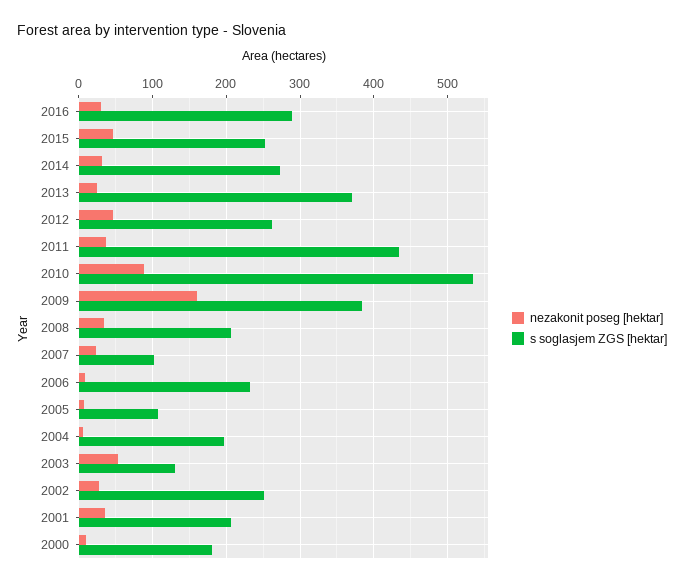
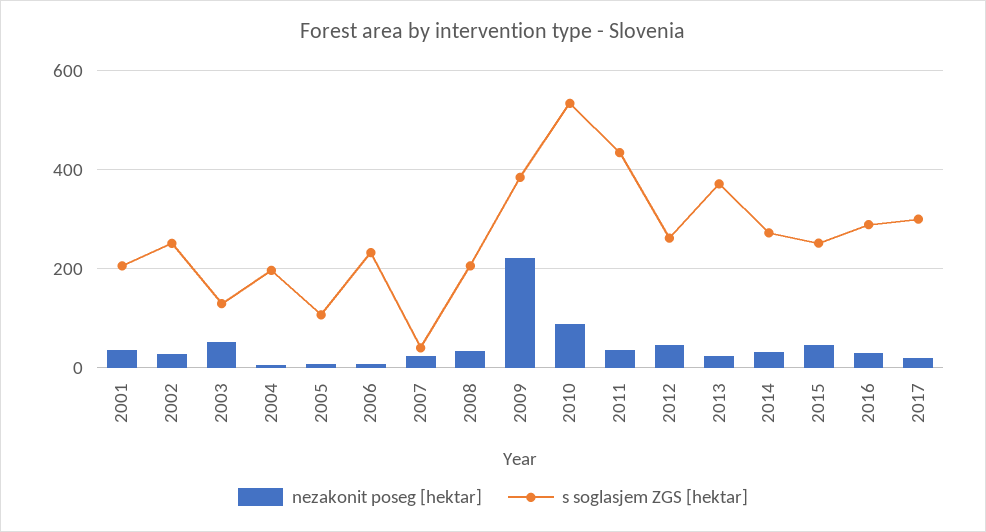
nezakonit poseg [hektar], 2009: 160 -> 220
s soglasjem ZGS [hektar], 2007: 100 -> 40
nezakonit poseg [hektar], 2000: 10 -> none
s soglasjem ZGS [hektar], 2000: 180 -> none
nezakonit poseg [hektar], 2017: none -> 20
s soglasjem ZGS [hektar], 2017: none -> 300

